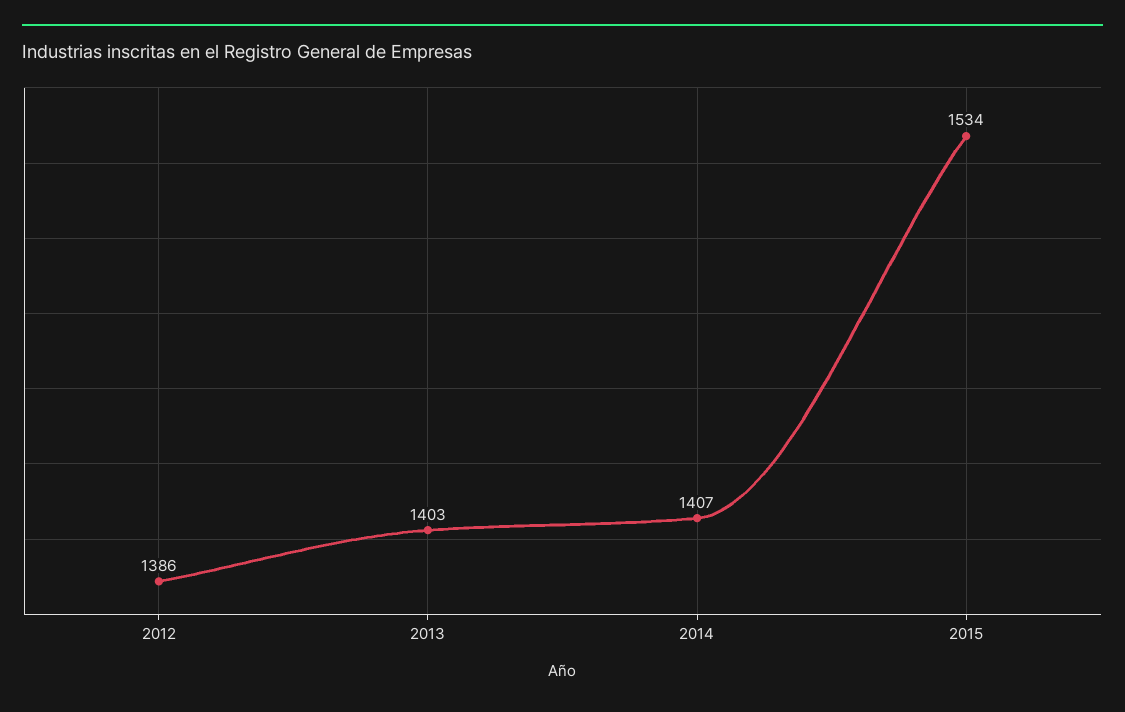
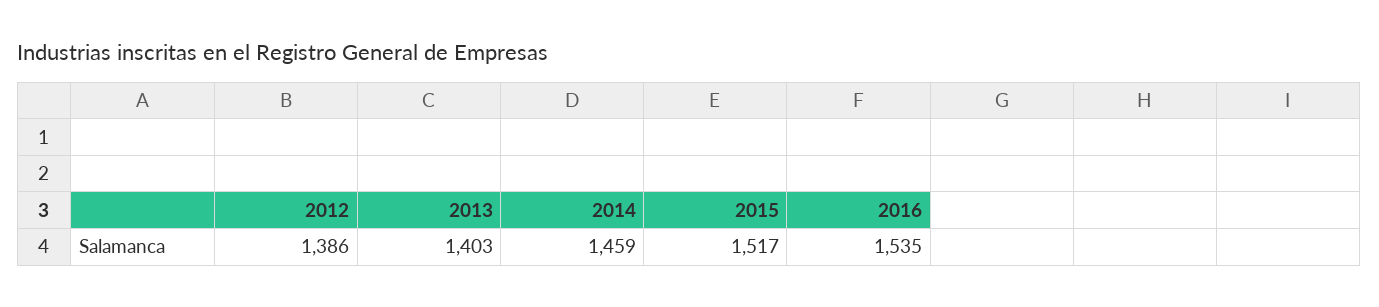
2014: 1407 -> 1459
2015: 1534 -> 1517
2016: none -> 1535

